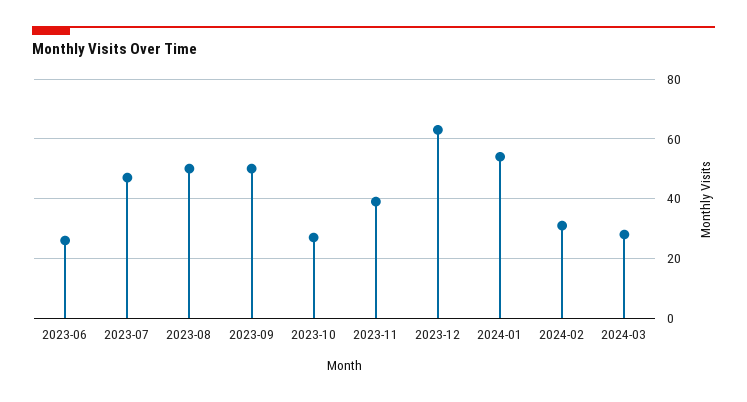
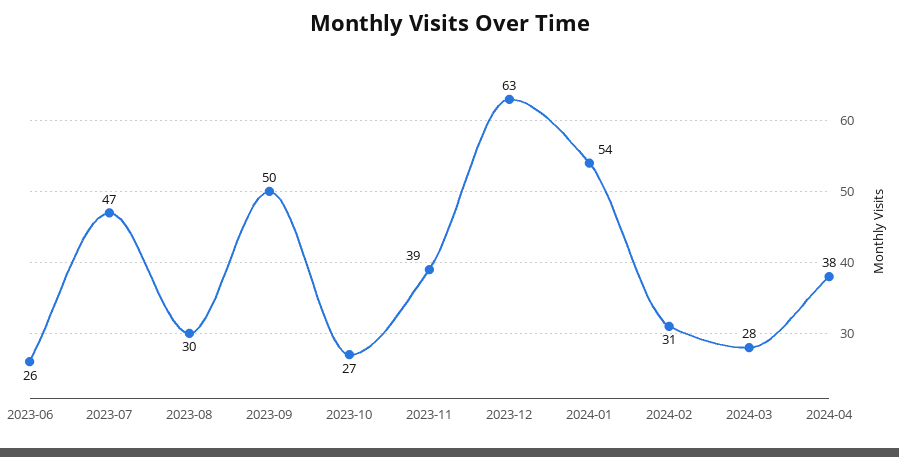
2023-08: 50 -> 30
2024-04: none -> 38

